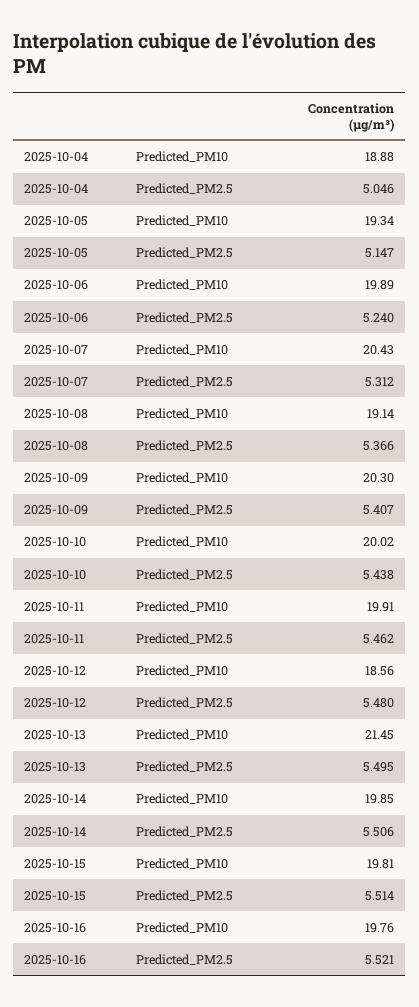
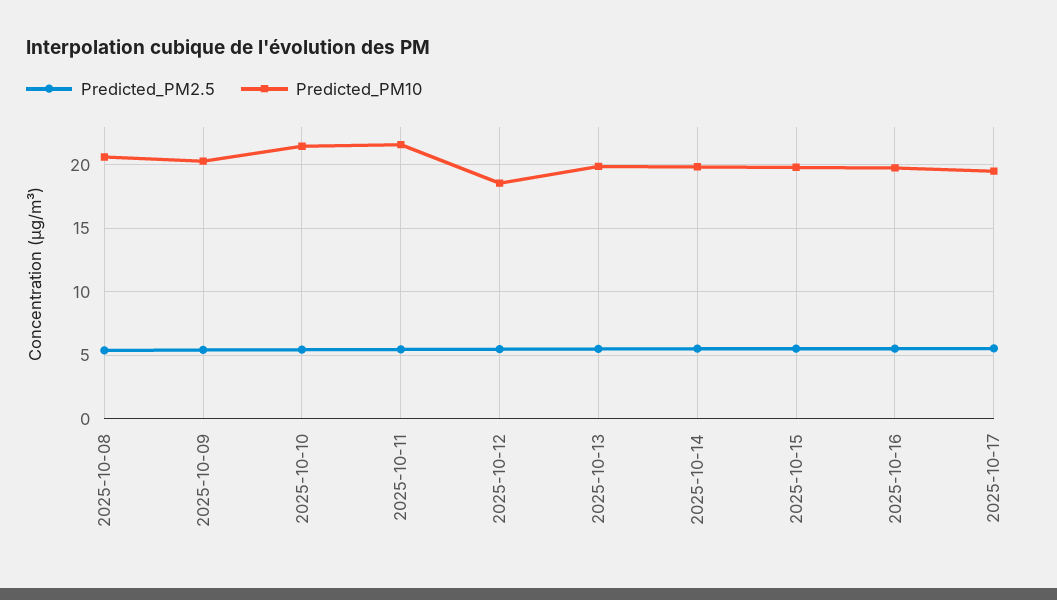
Predicted_PM10, 2025-10-04: 18.88 -> none
Predicted_PM2.5, 2025-10-04: 5.046 -> none
Predicted_PM10, 2025-10-05: 19.34 -> none
Predicted_PM2.5, 2025-10-05: 5.147 -> none
Predicted_PM10, 2025-10-06: 19.89 -> none
Predicted_PM2.5, 2025-10-06: 5.24 -> none
Predicted_PM10, 2025-10-07: 20.43 -> none
Predicted_PM2.5, 2025-10-07: 5.312 -> none
Predicted_PM10, 2025-10-08: 19.14 -> 20.5
Predicted_PM10, 2025-10-10: 20.02 -> 21.5
Predicted_PM10, 2025-10-11: 19.91 -> 21.5
Predicted_PM10, 2025-10-13: 21.45 -> 20
Predicted_PM2.5, 2025-10-17: none -> 5.5
Predicted_PM10, 2025-10-17: none -> 19.5

